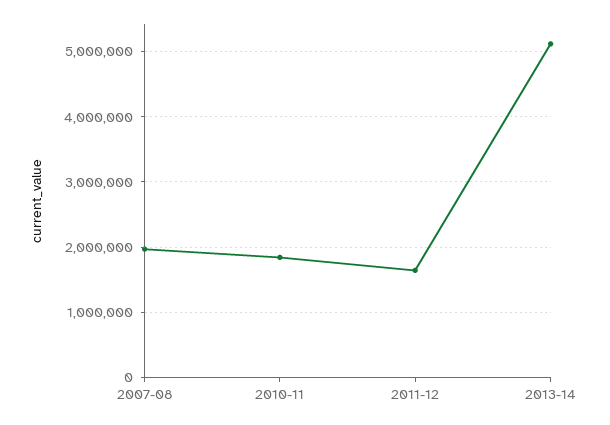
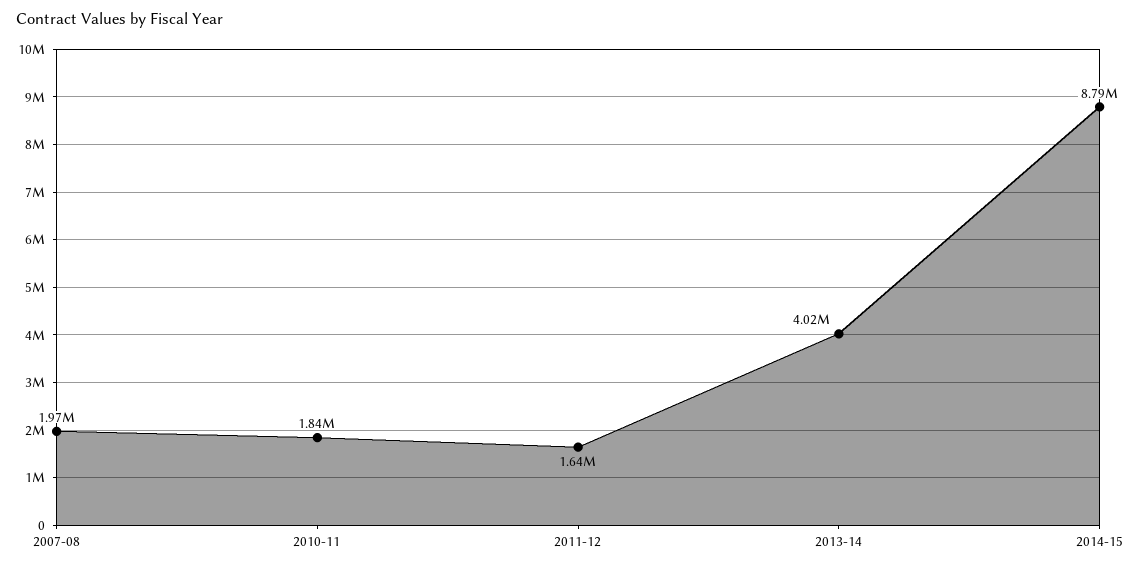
2013-14: 5100000 -> 4020000
2014-15: none -> 8790000

